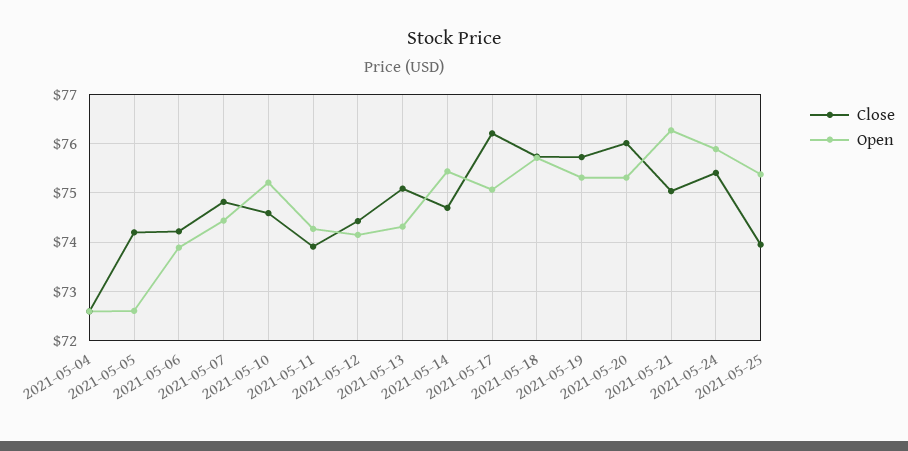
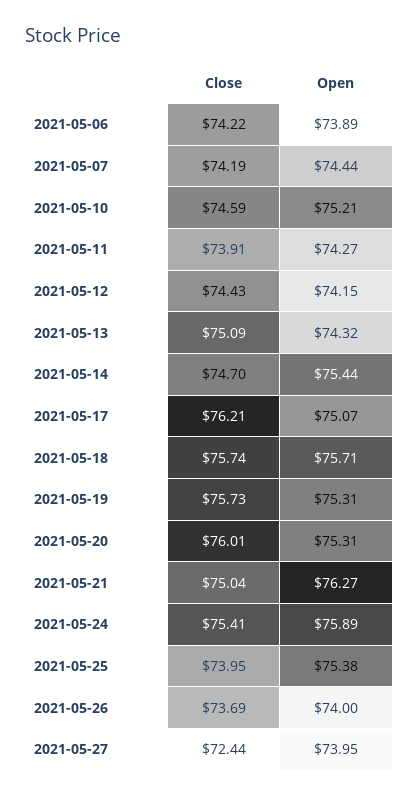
Close, 2021-05-04: 72.6 -> none
Open, 2021-05-04: 72.6 -> none
Close, 2021-05-05: 74.2 -> none
Open, 2021-05-05: 72.6 -> none
Close, 2021-05-07: 74.8 -> 74.19
Close, 2021-05-26: none -> 73.69
Open, 2021-05-26: none -> 74
Close, 2021-05-27: none -> 72.44
Open, 2021-05-27: none -> 73.95

